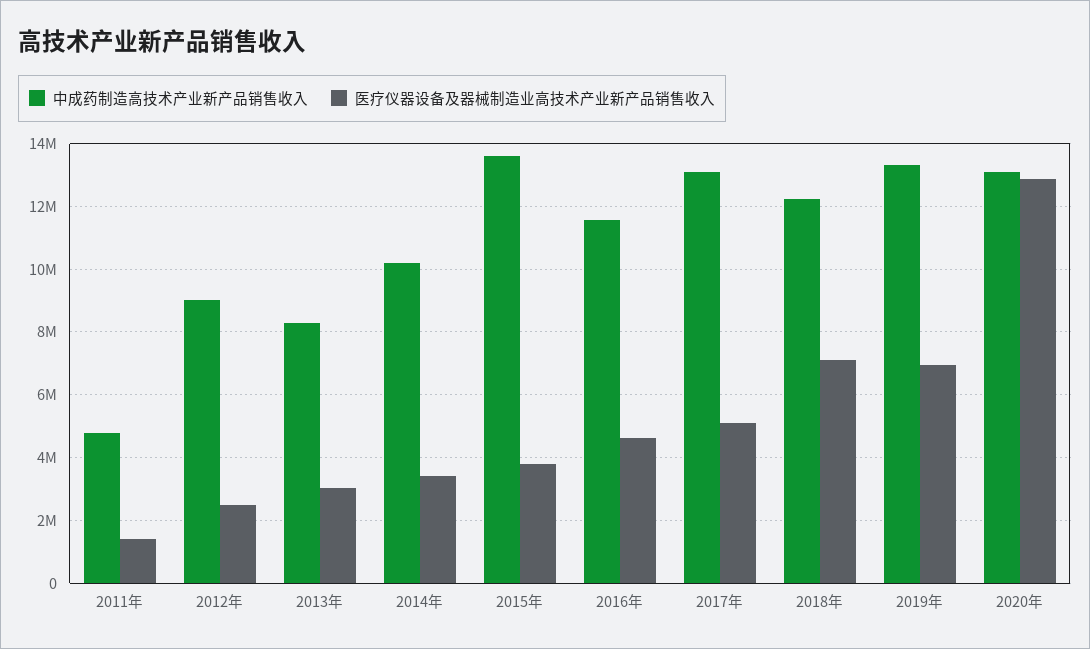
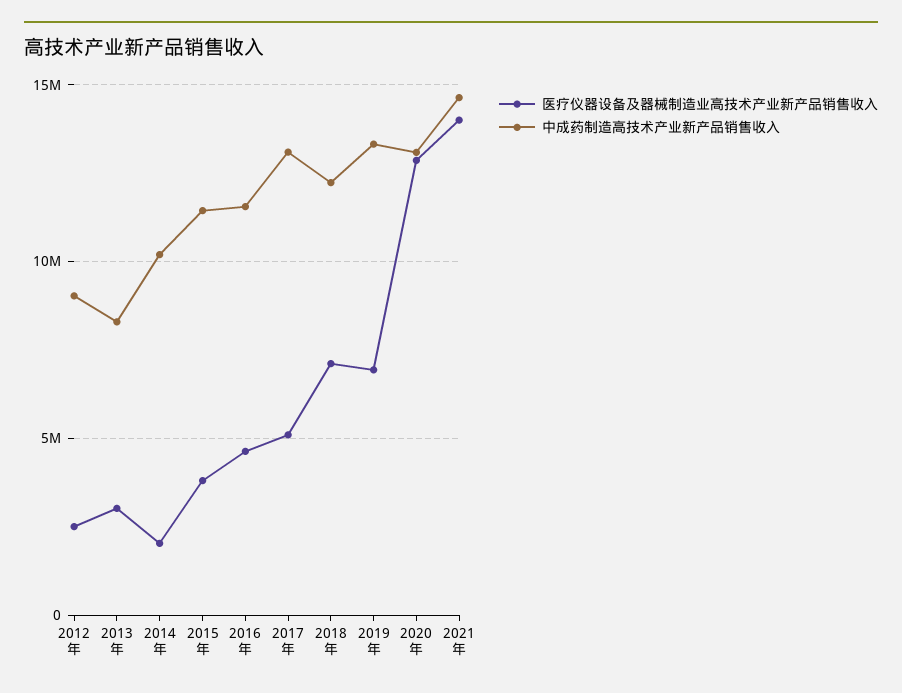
中成药制造高技术产业新产品销售收入, 2011年: 4800000 -> none
医疗仪器设备及器械制造业高技术产业新产品销售收入, 2011年: 1400000 -> none
医疗仪器设备及器械制造业高技术产业新产品销售收入, 2014年: 3400000 -> 2000000
中成药制造高技术产业新产品销售收入, 2015年: 13600000 -> 11500000
医疗仪器设备及器械制造业高技术产业新产品销售收入, 2021年: none -> 14000000
中成药制造高技术产业新产品销售收入, 2021年: none -> 14500000

